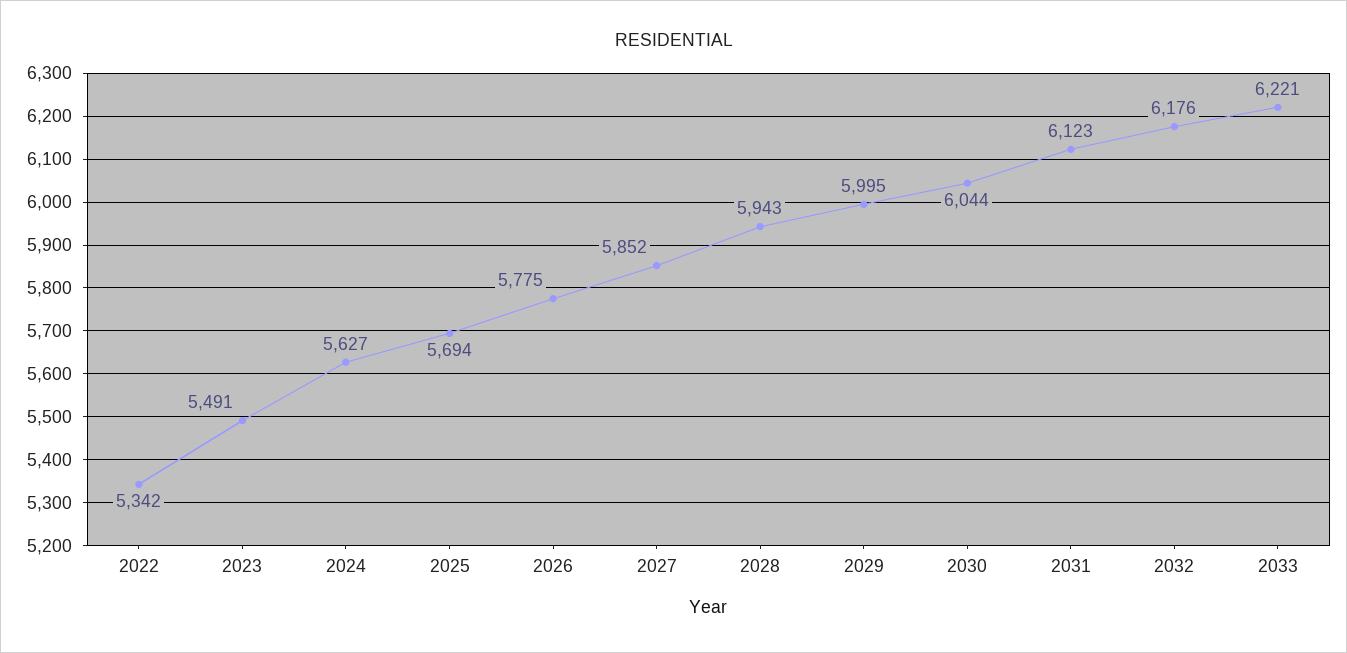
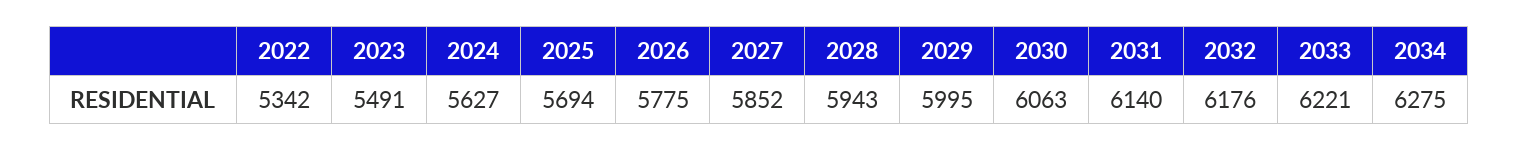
2030: 6044 -> 6063
2031: 6123 -> 6140
2034: none -> 6275

